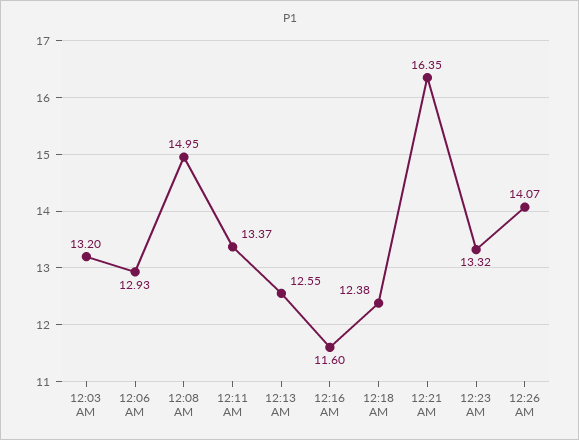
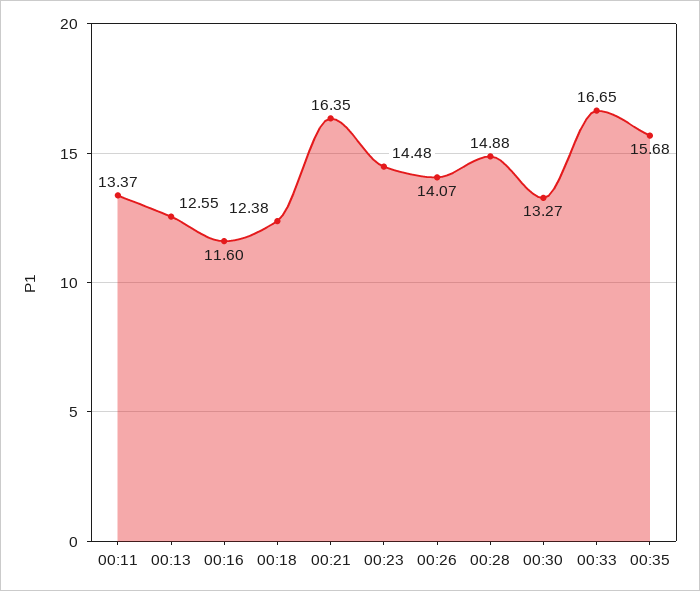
12:03 AM: 13.2 -> none
12:06 AM: 12.93 -> none
12:08 AM: 14.95 -> none
12:23 AM: 13.32 -> 14.48
00:28: none -> 14.88
00:30: none -> 13.27
00:33: none -> 16.65
00:35: none -> 15.68

